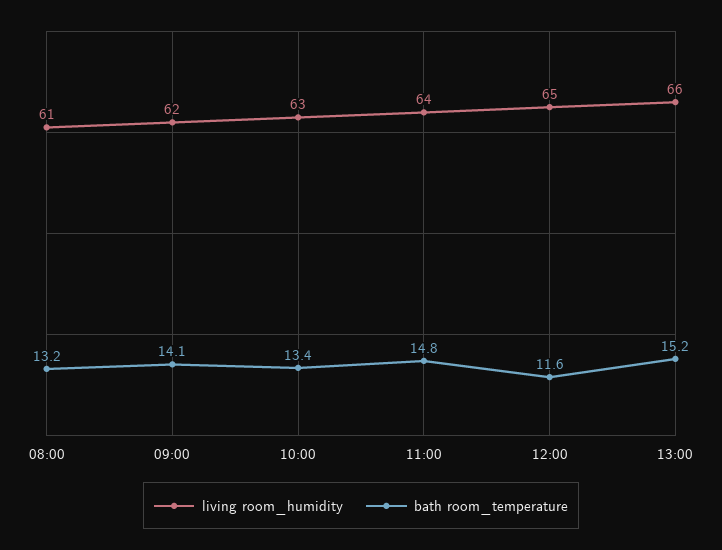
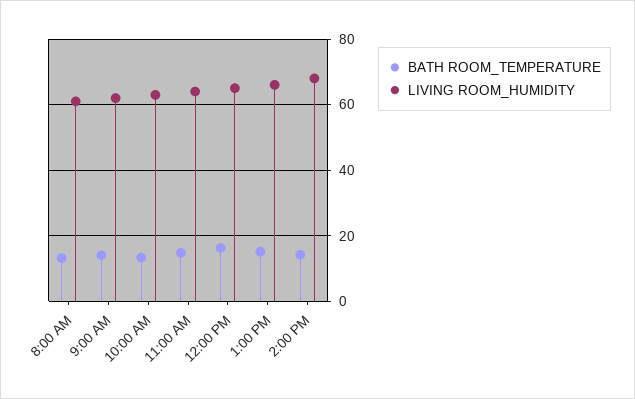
bath room_temperature, 12:00: 11.6 -> 16
bath room_temperature, 2:00 PM: none -> 14
living room_humidity, 2:00 PM: none -> 68

